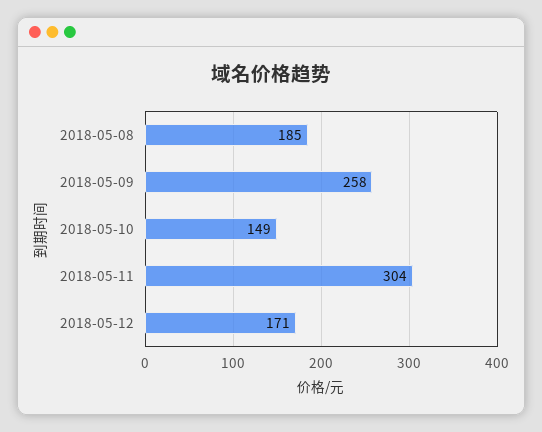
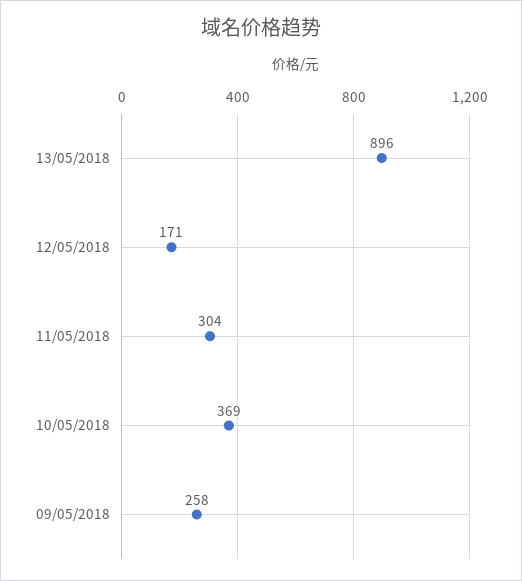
2018-05-08: 185 -> none
2018-05-10: 149 -> 369
13/05/2018: none -> 896

